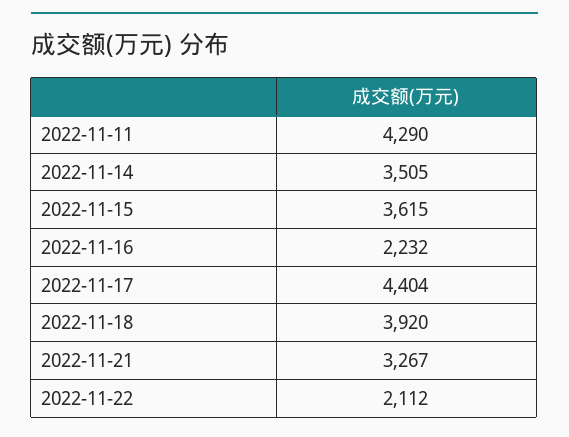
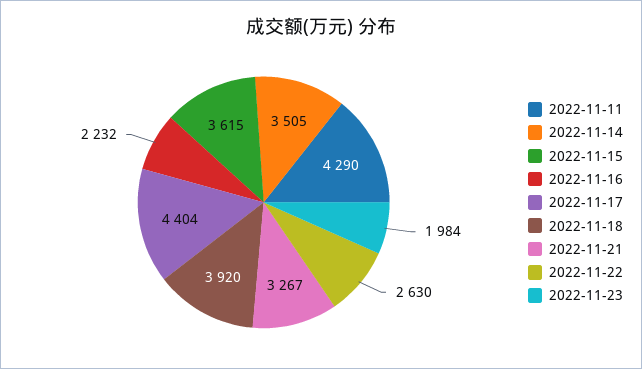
2022-11-22: 2112 -> 2630
2022-11-23: none -> 1984

